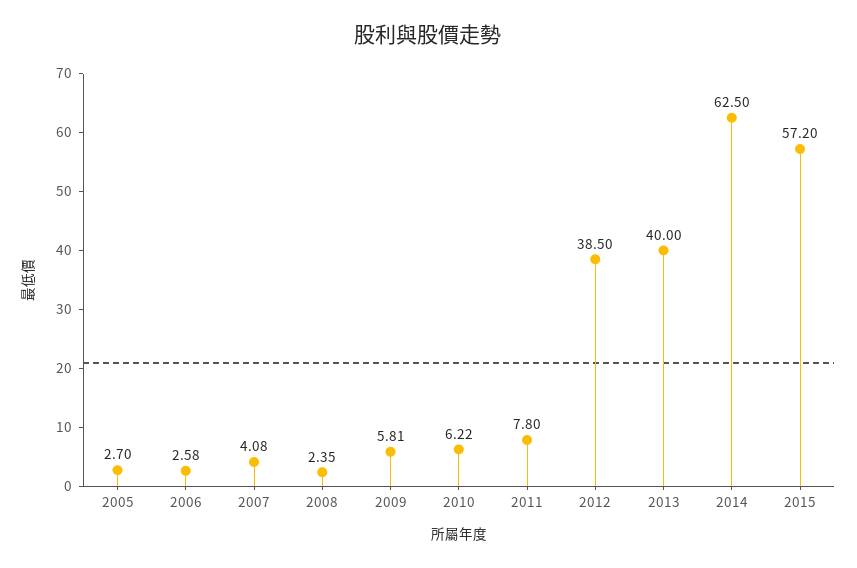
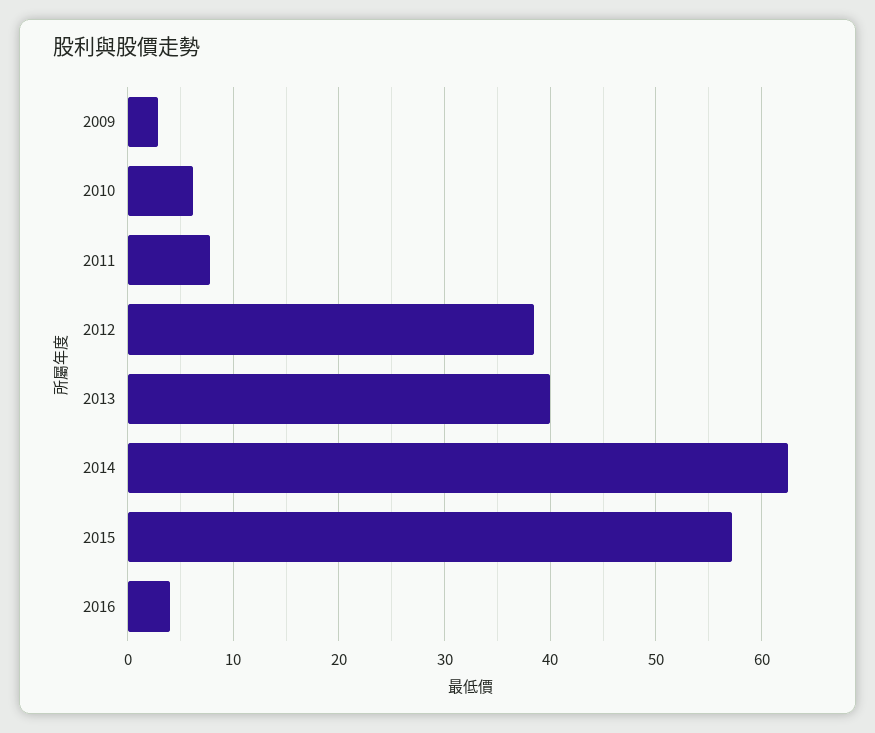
2005: 2.7 -> none
2006: 2.58 -> none
2007: 4.08 -> none
2008: 2.35 -> none
2009: 5.81 -> 3
2016: none -> 4

